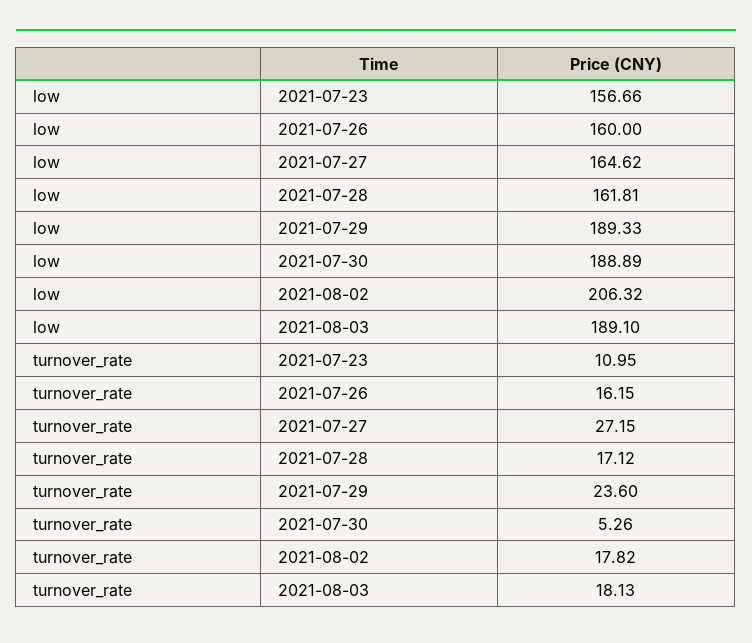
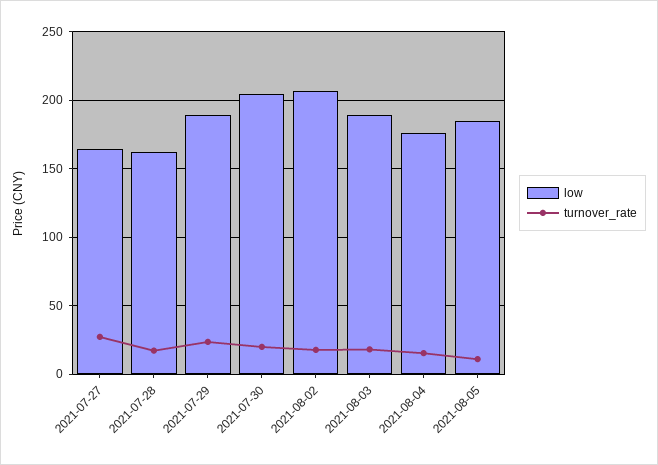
low, 2021-07-23: 156.66 -> none
low, 2021-07-26: 160 -> none
low, 2021-07-30: 188.89 -> 205
turnover_rate, 2021-07-23: 10.95 -> none
turnover_rate, 2021-07-26: 16.15 -> none
turnover_rate, 2021-07-30: 5.26 -> 20
low, 2021-08-04: none -> 175
turnover_rate, 2021-08-04: none -> 15
low, 2021-08-05: none -> 185
turnover_rate, 2021-08-05: none -> 10

